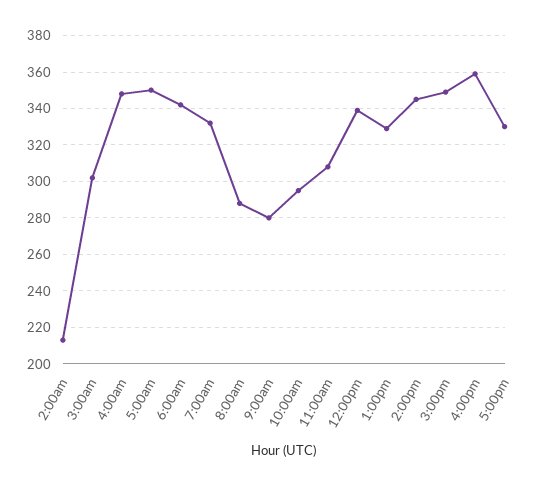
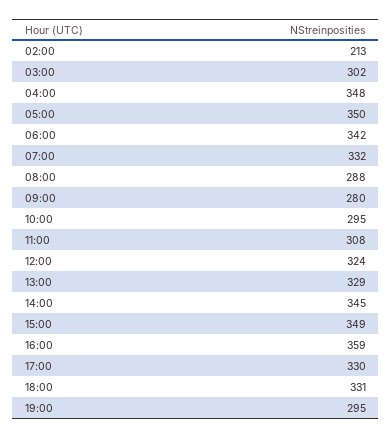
12:00pm: 340 -> 324
18:00: none -> 331
19:00: none -> 295

